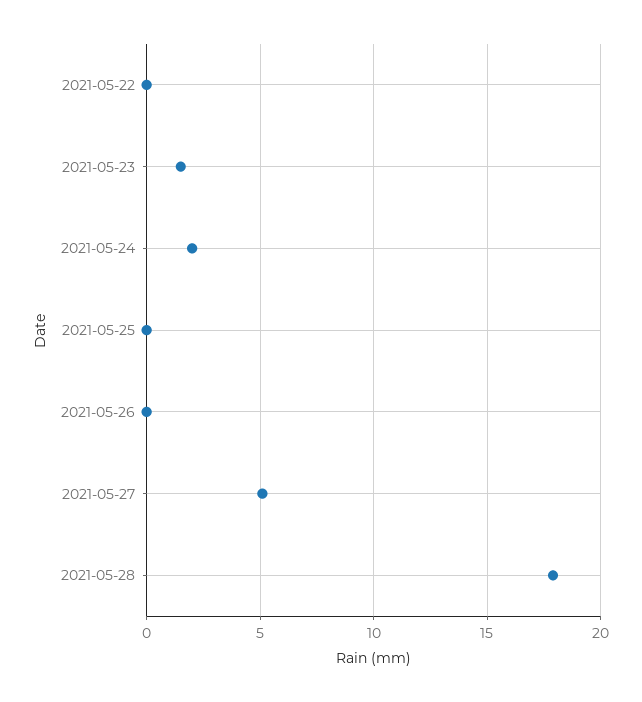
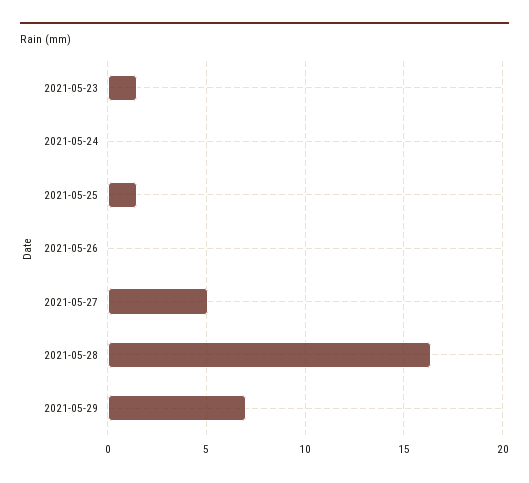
2021-05-22: 0 -> none
2021-05-24: 2 -> 0
2021-05-25: 0 -> 1.5
2021-05-28: 18 -> 16.5
2021-05-29: none -> 7

